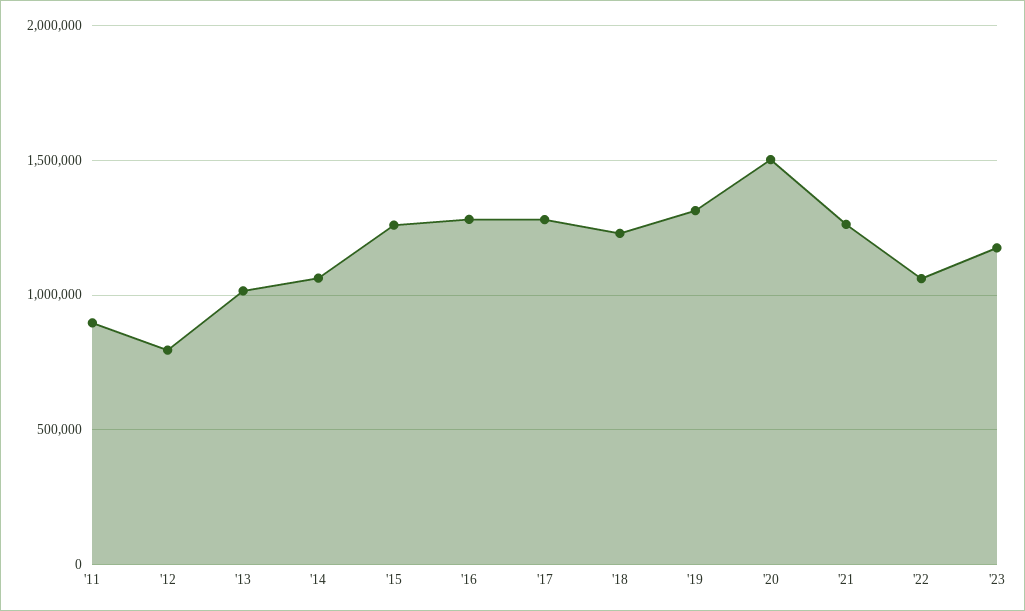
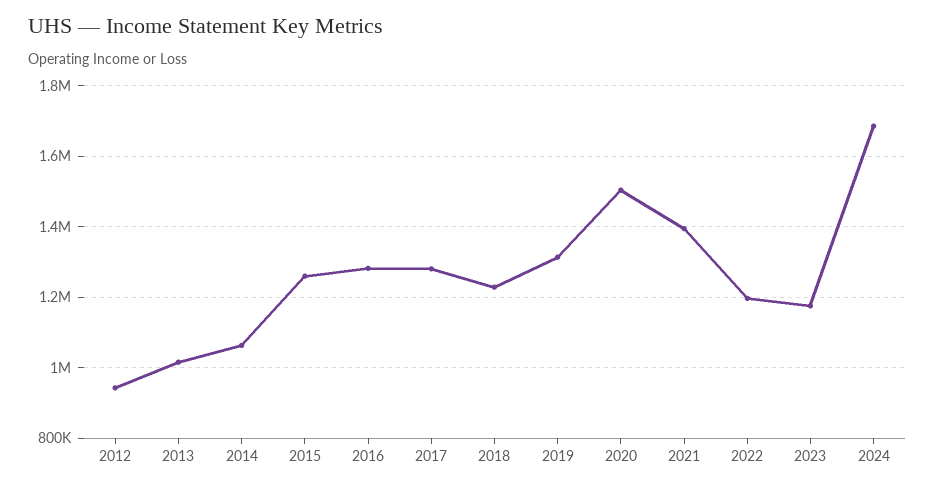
'11: 900000 -> none
'12: 800000 -> 940000
'21: 1250000 -> 1400000
'22: 1050000 -> 1200000
2024: none -> 1680000

